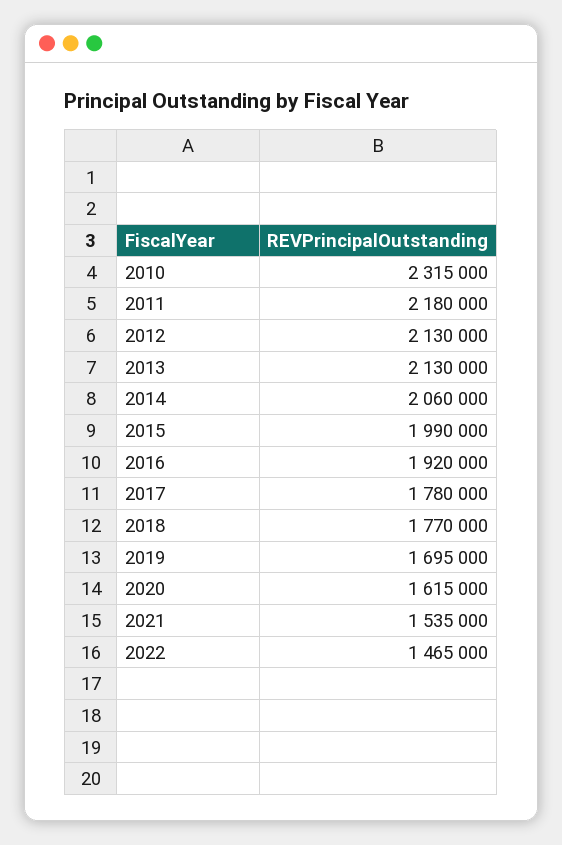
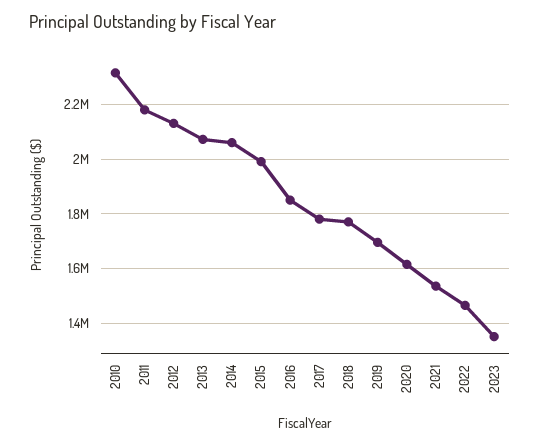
2013: 2130000 -> 2075000
2016: 1920000 -> 1850000
2023: none -> 1350000

